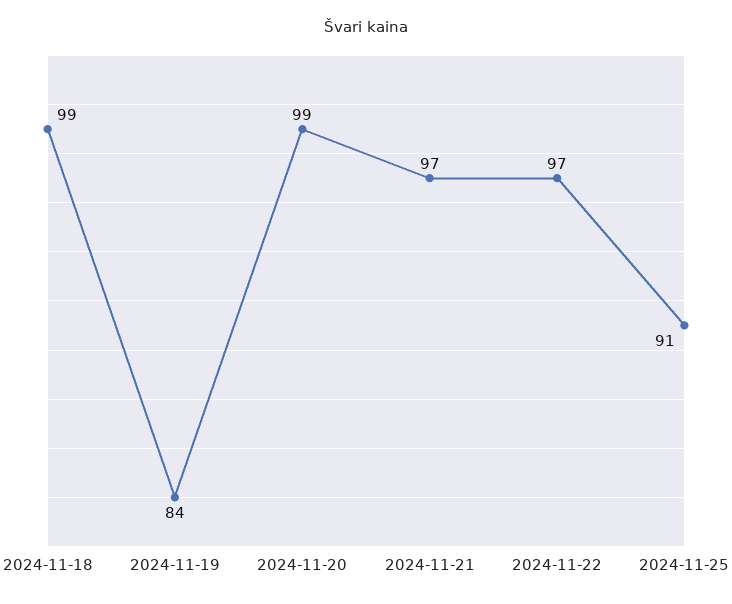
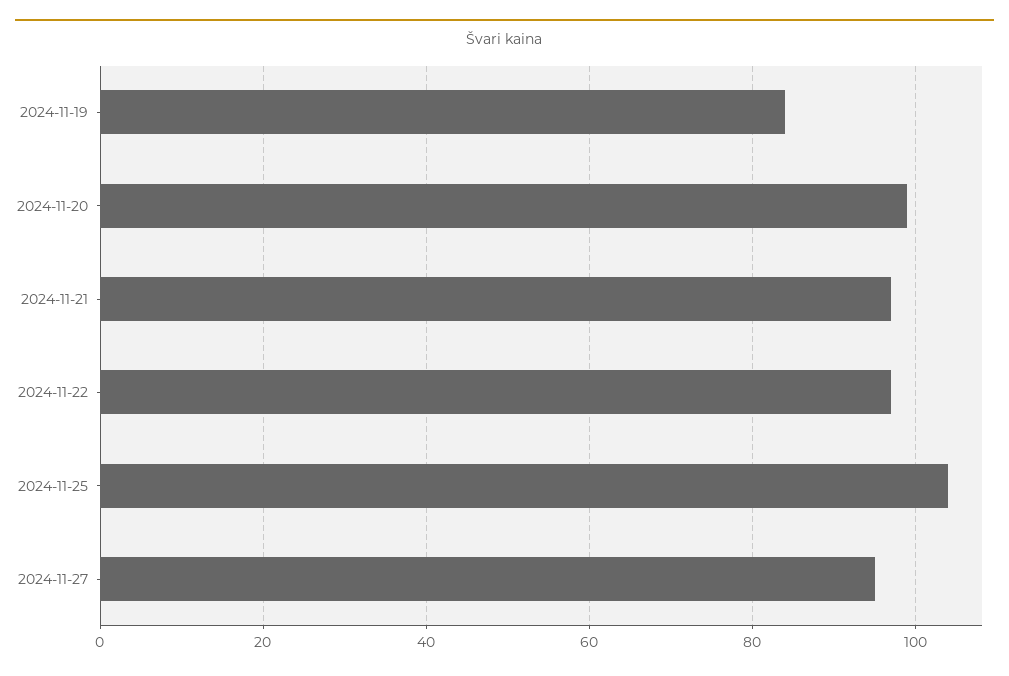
2024-11-18: 99 -> none
2024-11-25: 91 -> 105
2024-11-27: none -> 95

